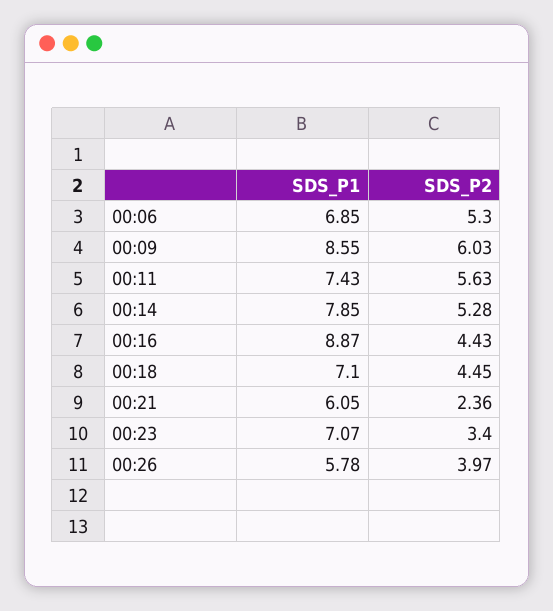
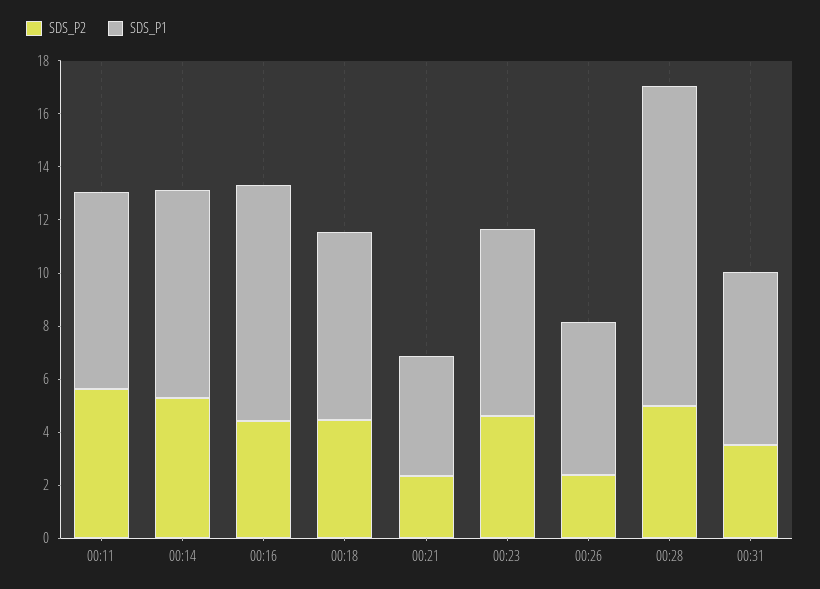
SDS_P1, 00:06: 6.85 -> none
SDS_P2, 00:06: 5.3 -> none
SDS_P1, 00:09: 8.55 -> none
SDS_P2, 00:09: 6.03 -> none
SDS_P1, 00:21: 6.05 -> 4.5
SDS_P2, 00:23: 3.4 -> 4.5
SDS_P2, 00:26: 3.97 -> 2.5
SDS_P2, 00:28: none -> 5
SDS_P1, 00:28: none -> 12
SDS_P2, 00:31: none -> 3.5
SDS_P1, 00:31: none -> 6.5

